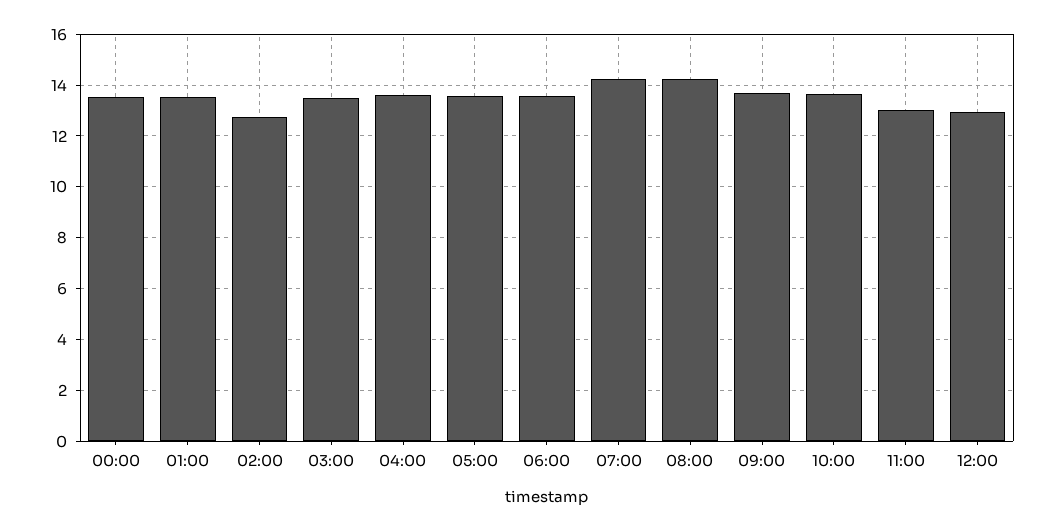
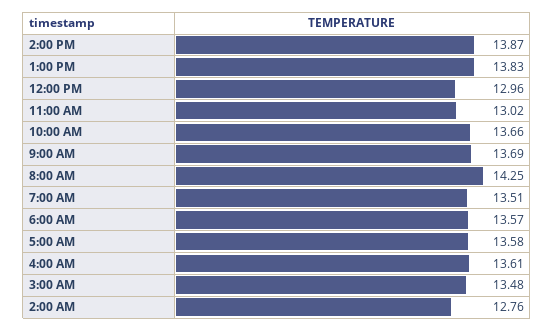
00:00: 13.5 -> none
01:00: 13.5 -> none
07:00: 14.25 -> 13.51
2:00 PM: none -> 13.87
1:00 PM: none -> 13.83

